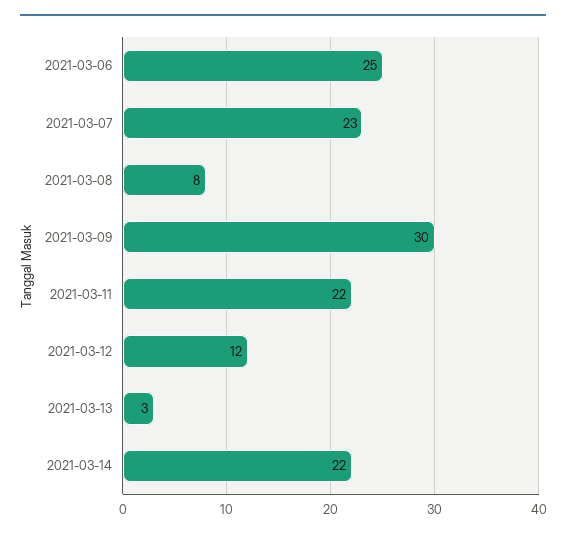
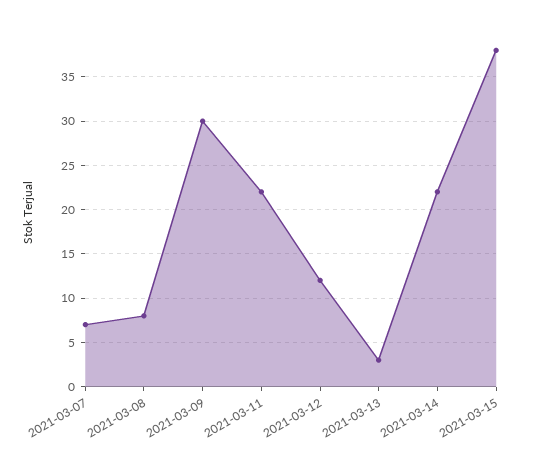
2021-03-06: 25 -> none
2021-03-07: 23 -> 7
2021-03-15: none -> 38

